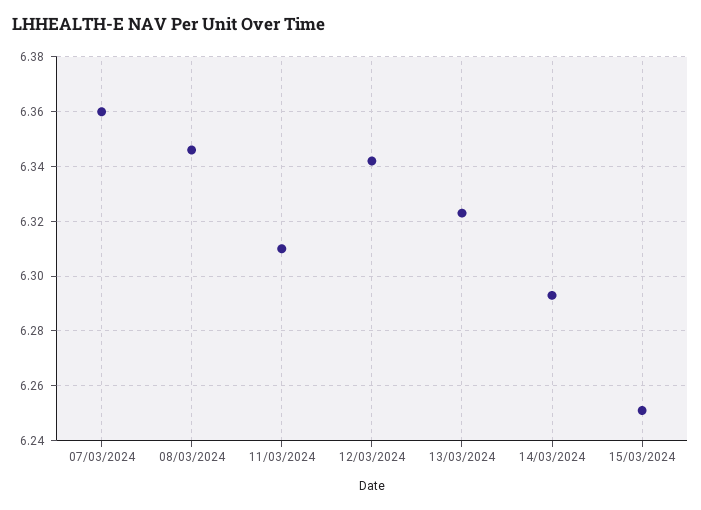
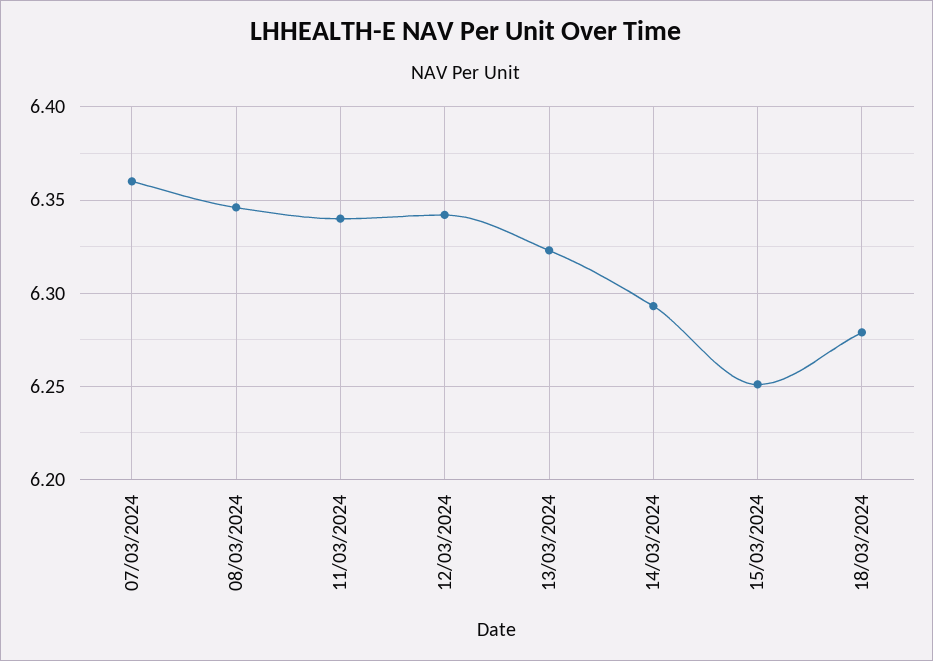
11/03/2024: 6.31 -> 6.34
18/03/2024: none -> 6.28

